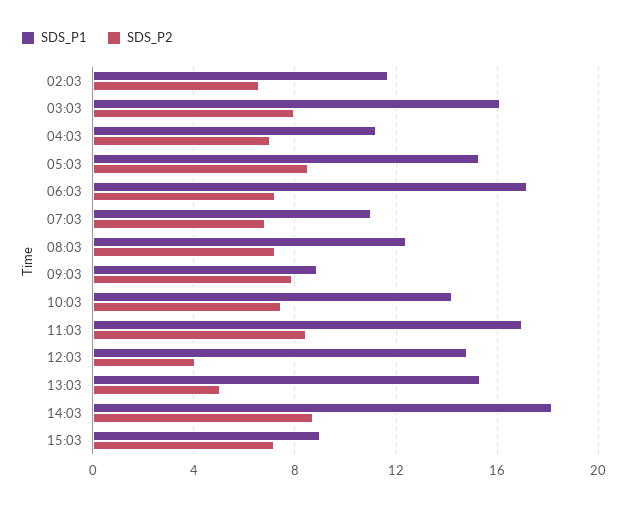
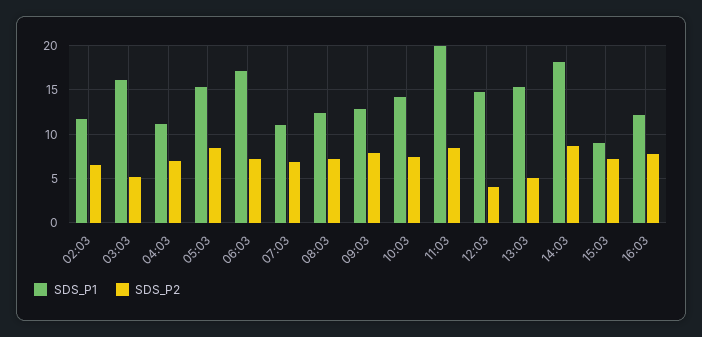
SDS_P2, 03:03: 8 -> 5
SDS_P1, 09:03: 9 -> 13
SDS_P1, 11:03: 17 -> 20
SDS_P1, 16:03: none -> 12
SDS_P2, 16:03: none -> 8

